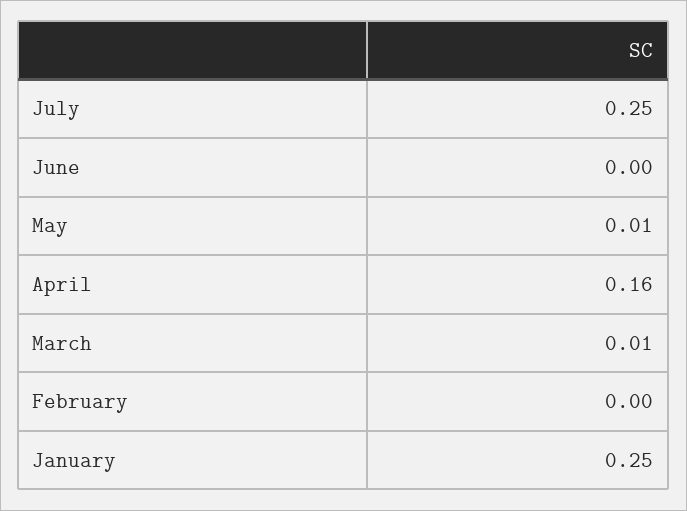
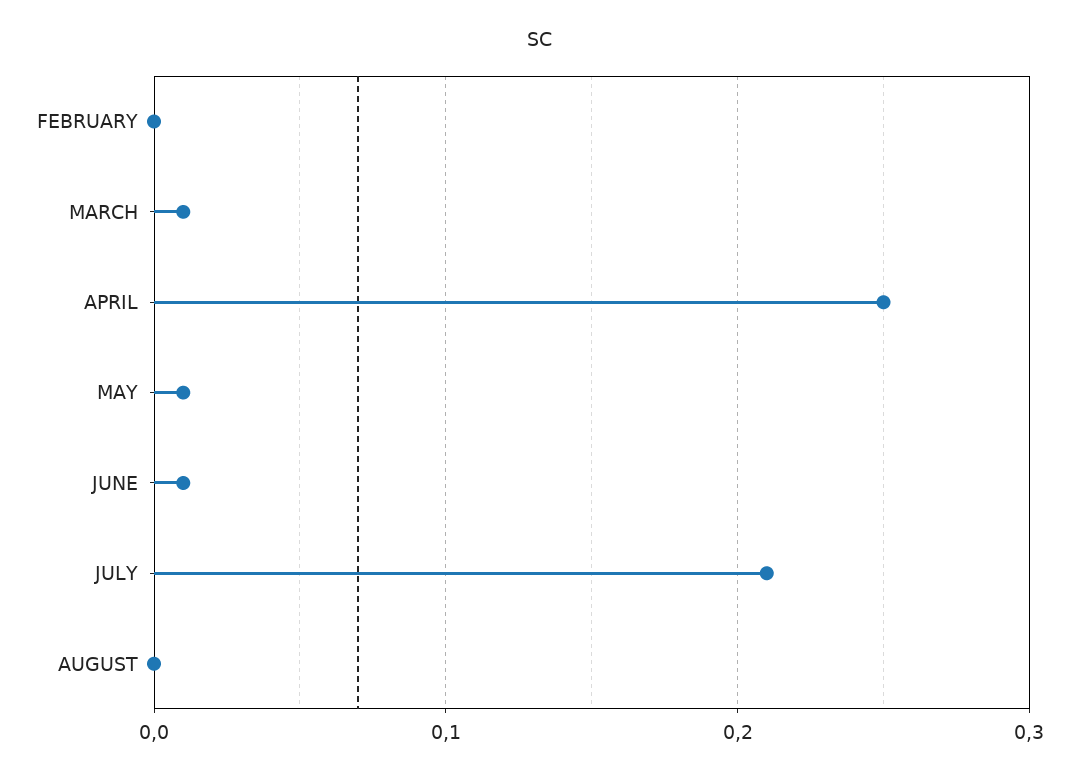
July: 0.25 -> 0.21
June: 0 -> 0.01
April: 0.16 -> 0.25
January: 0.25 -> none
AUGUST: none -> 0

